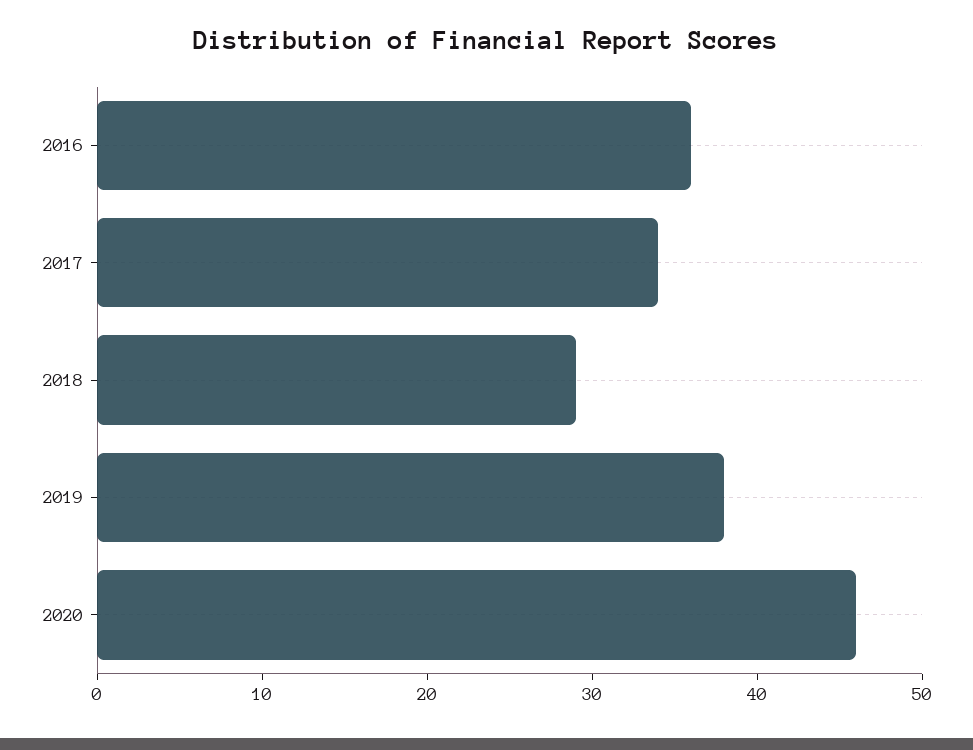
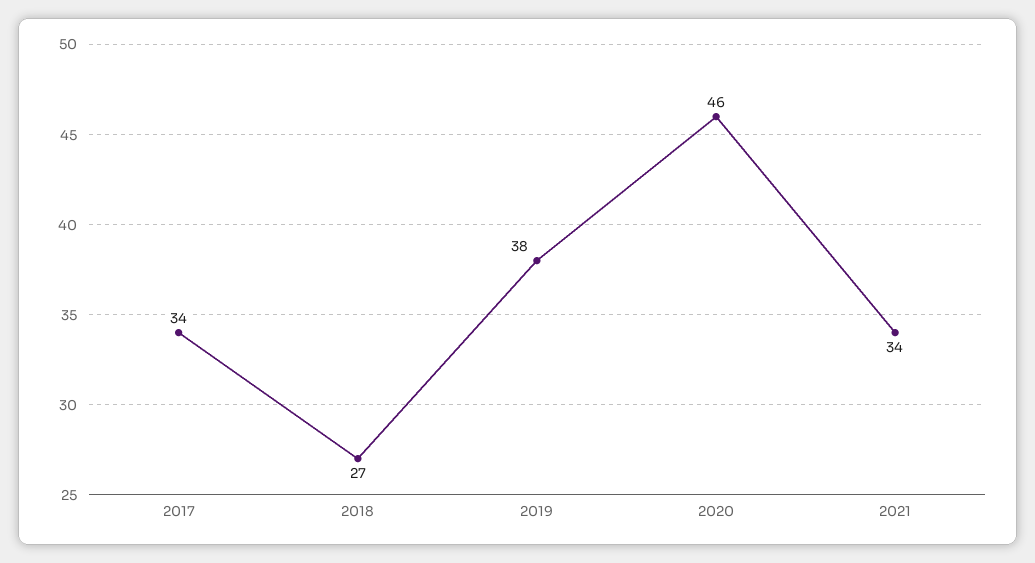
2016: 36 -> none
2018: 29 -> 27
2021: none -> 34

